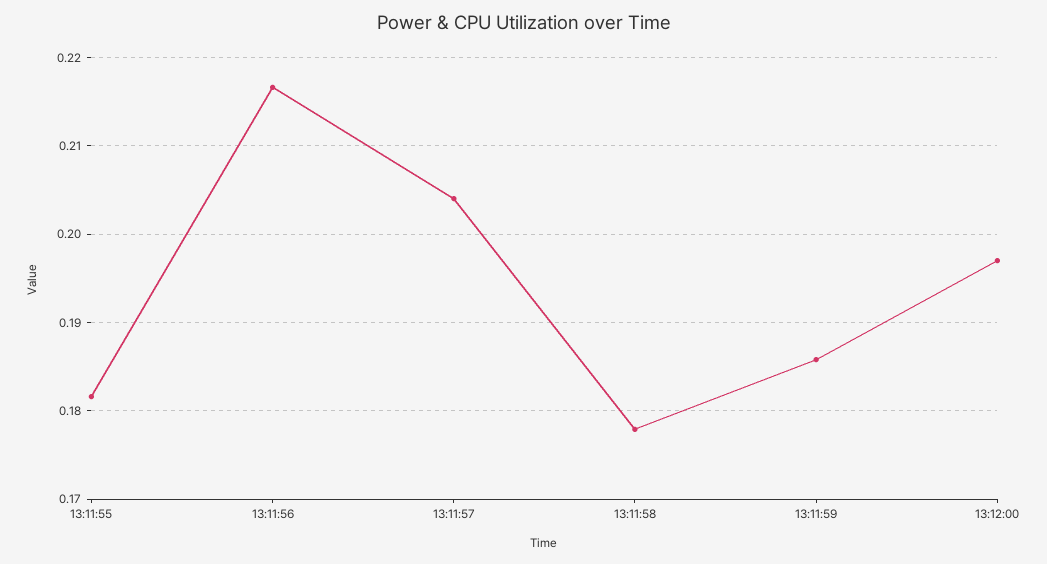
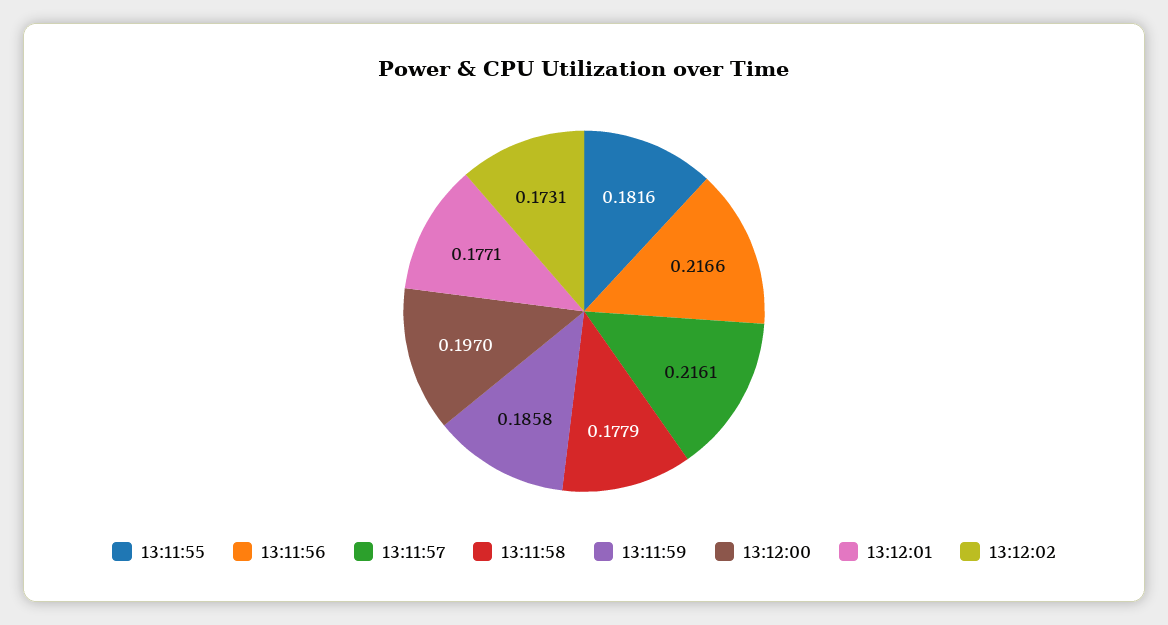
13:11:57: 0.204 -> 0.2161
13:12:01: none -> 0.1771
13:12:02: none -> 0.1731

